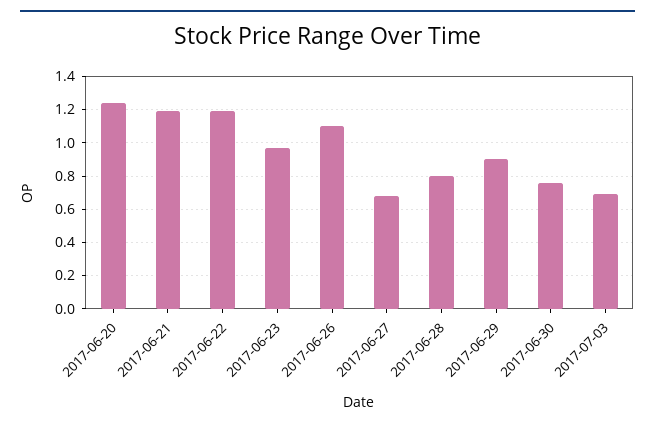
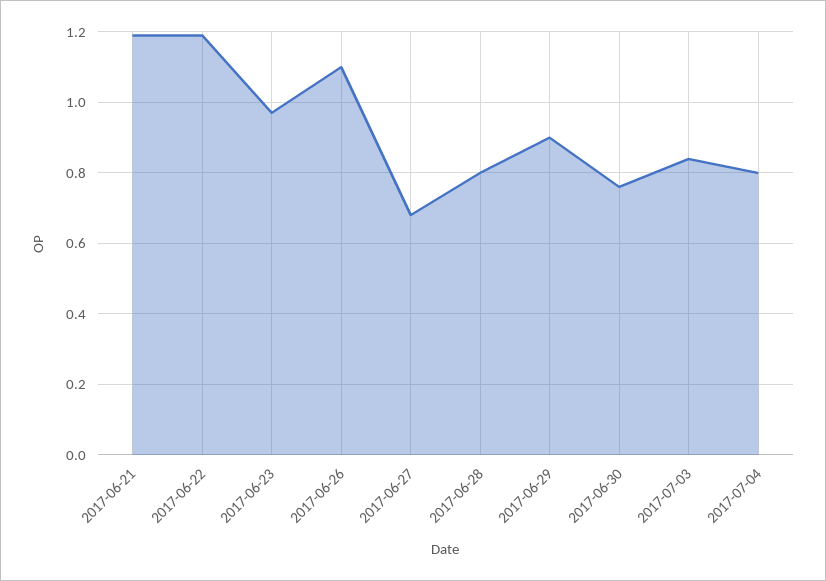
2017-06-20: 1.25 -> none
2017-07-03: 0.7 -> 0.85
2017-07-04: none -> 0.8

